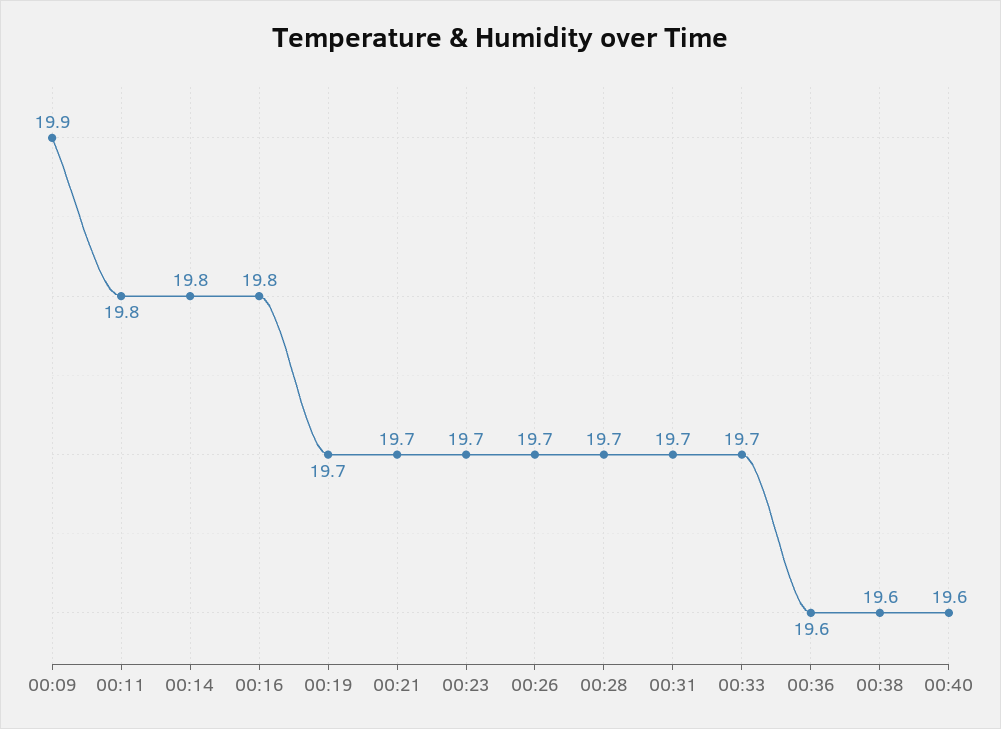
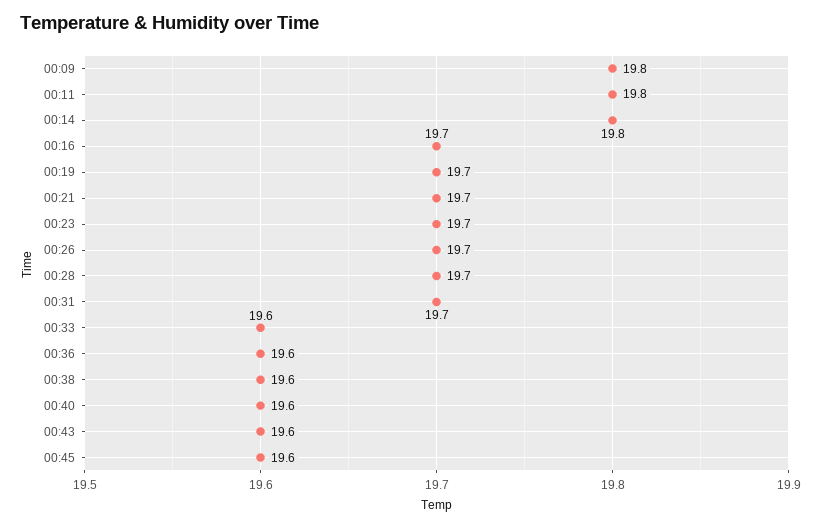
00:09: 19.9 -> 19.8
00:16: 19.8 -> 19.7
00:33: 19.7 -> 19.6
00:43: none -> 19.6
00:45: none -> 19.6

